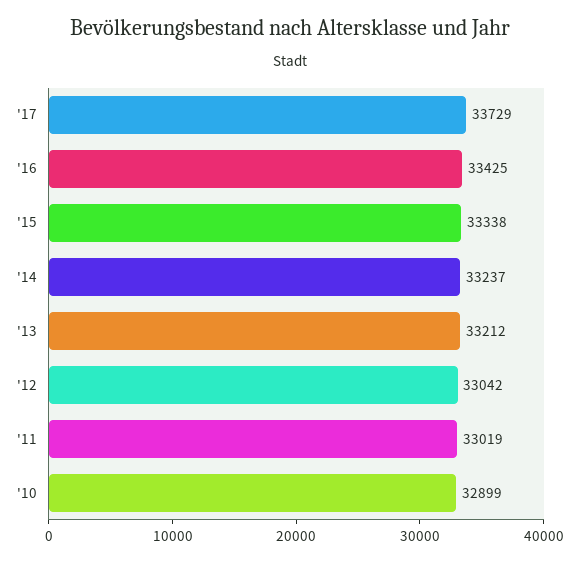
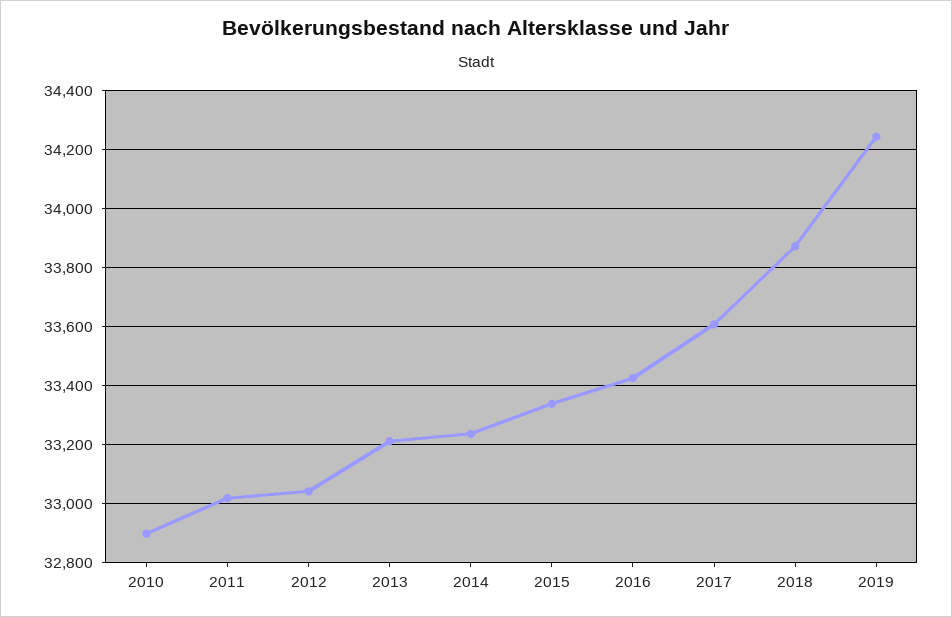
'17: 33729 -> 33600
2018: none -> 33875
2019: none -> 34250

